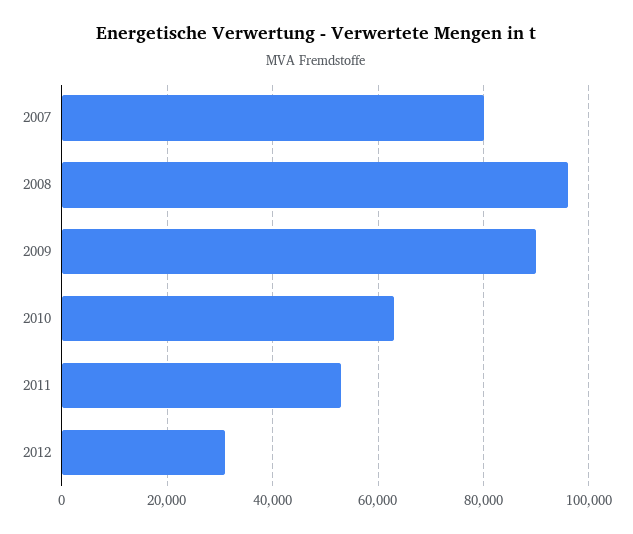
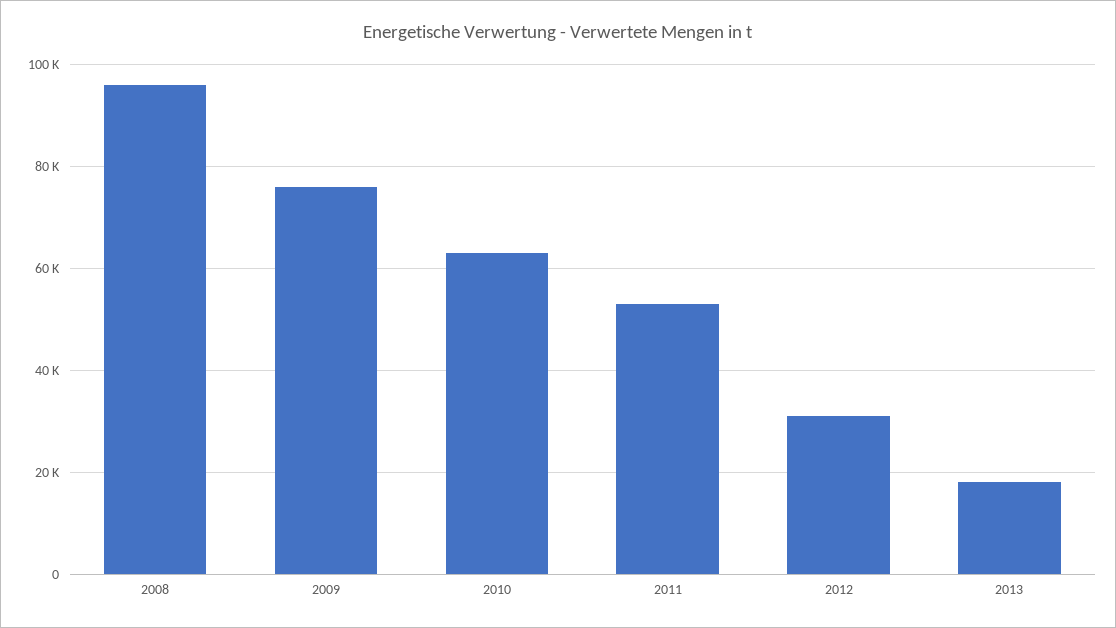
2007: 80000 -> none
2009: 90000 -> 76000
2013: none -> 18000

